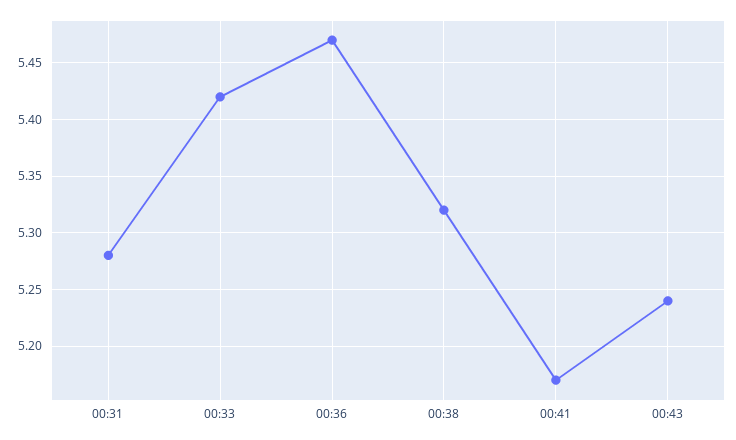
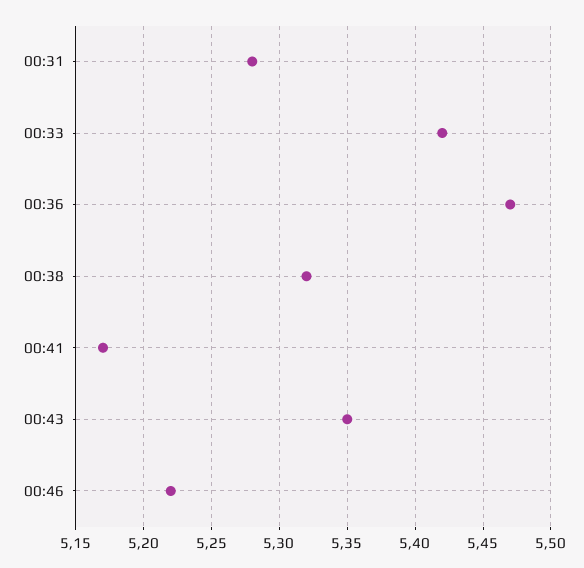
00:43: 5.24 -> 5.35
00:46: none -> 5.22

